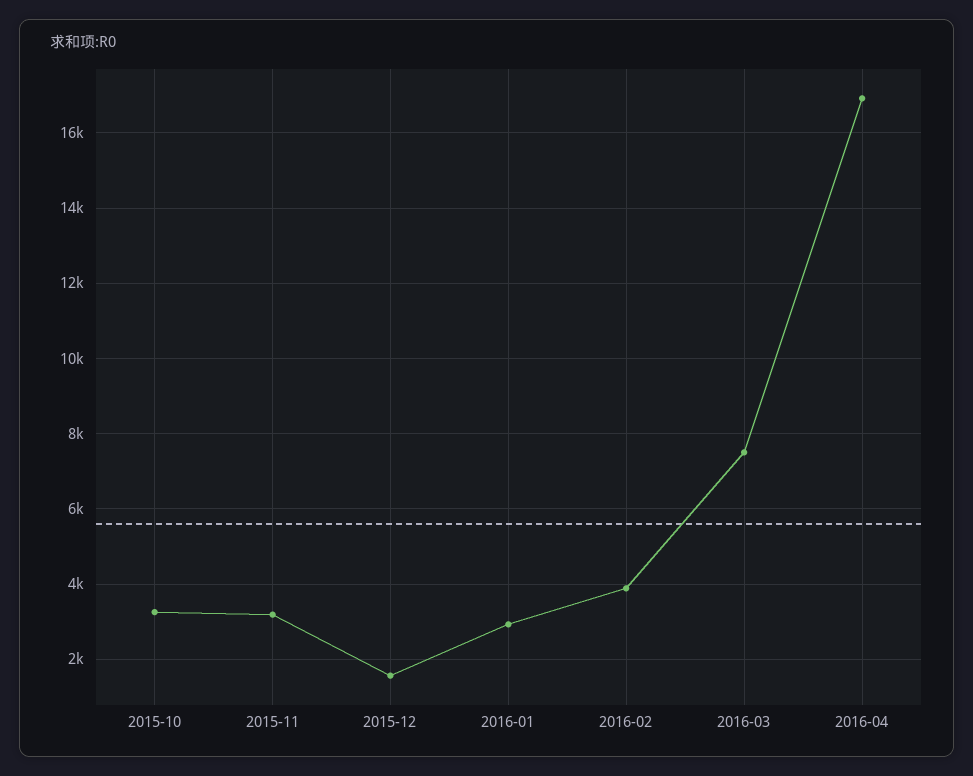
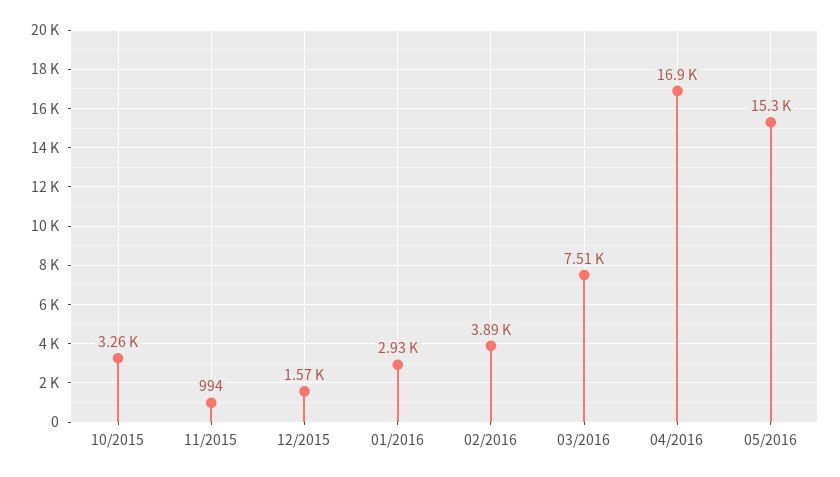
2015-11: 3200 -> 994
05/2016: none -> 15300

